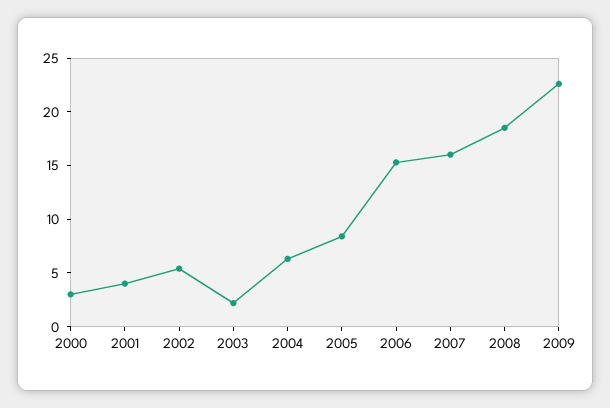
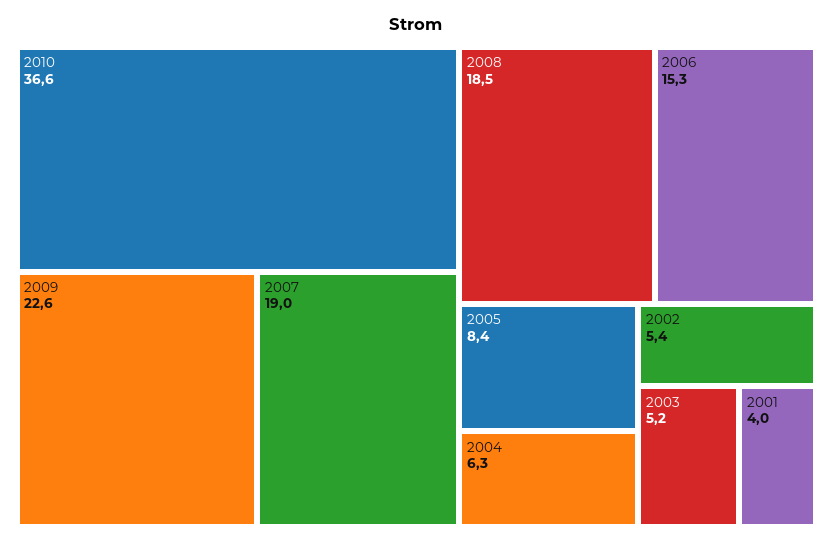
2000: 3 -> none
2003: 2 -> 5.2
2007: 16 -> 19
2010: none -> 36.6

